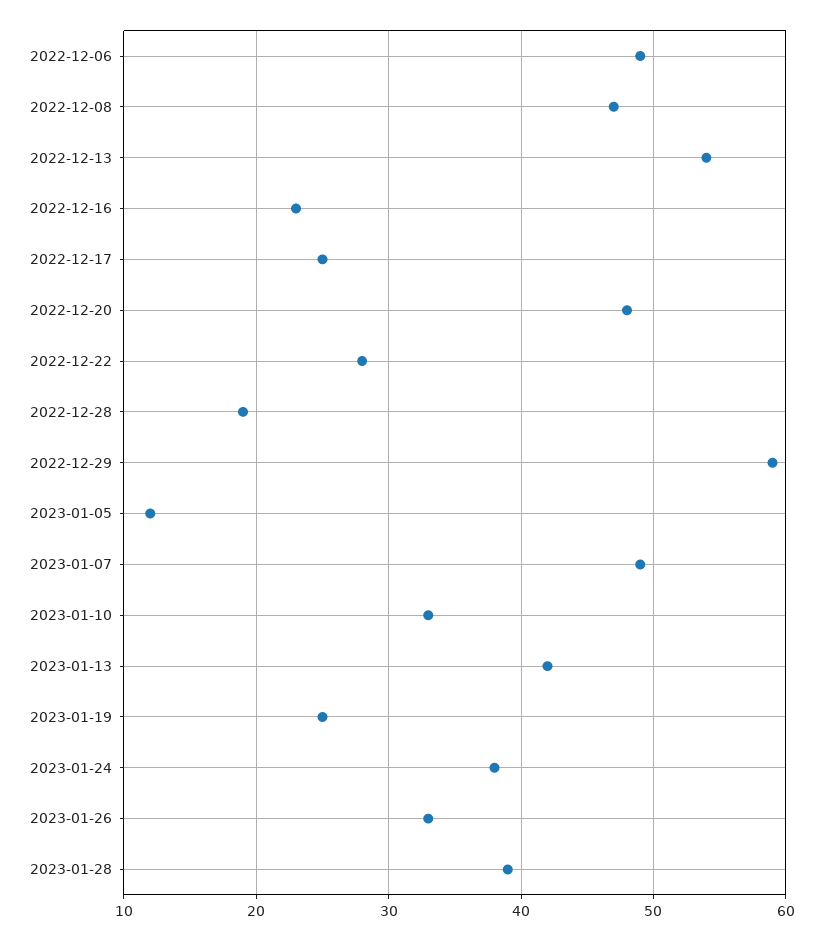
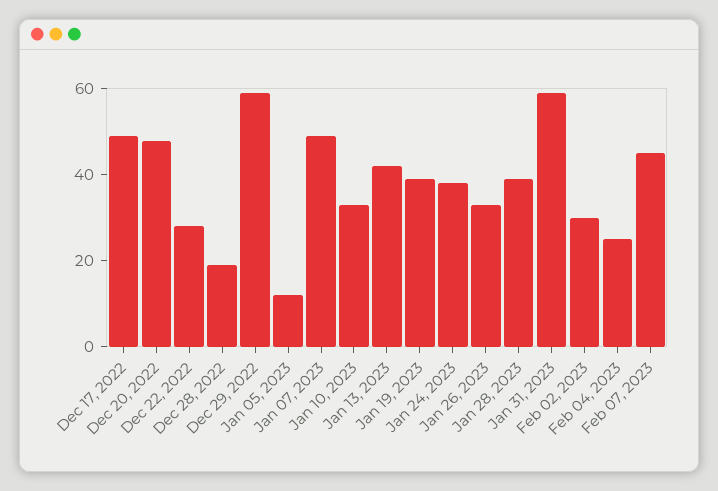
2022-12-06: 49 -> none
2022-12-08: 47 -> none
2022-12-13: 54 -> none
2022-12-16: 23 -> none
2022-12-17: 25 -> 50
2023-01-19: 25 -> 40
Jan 31, 2023: none -> 60
Feb 02, 2023: none -> 30
Feb 04, 2023: none -> 25
Feb 07, 2023: none -> 45

